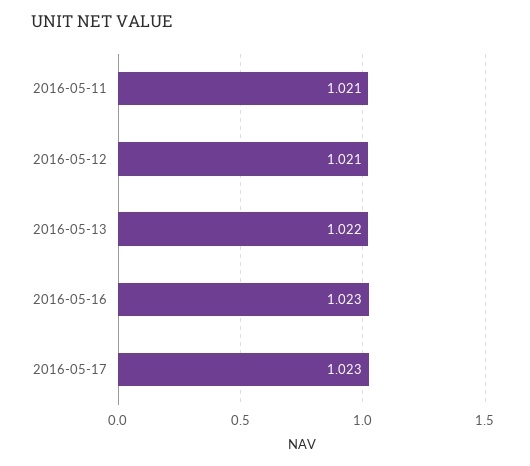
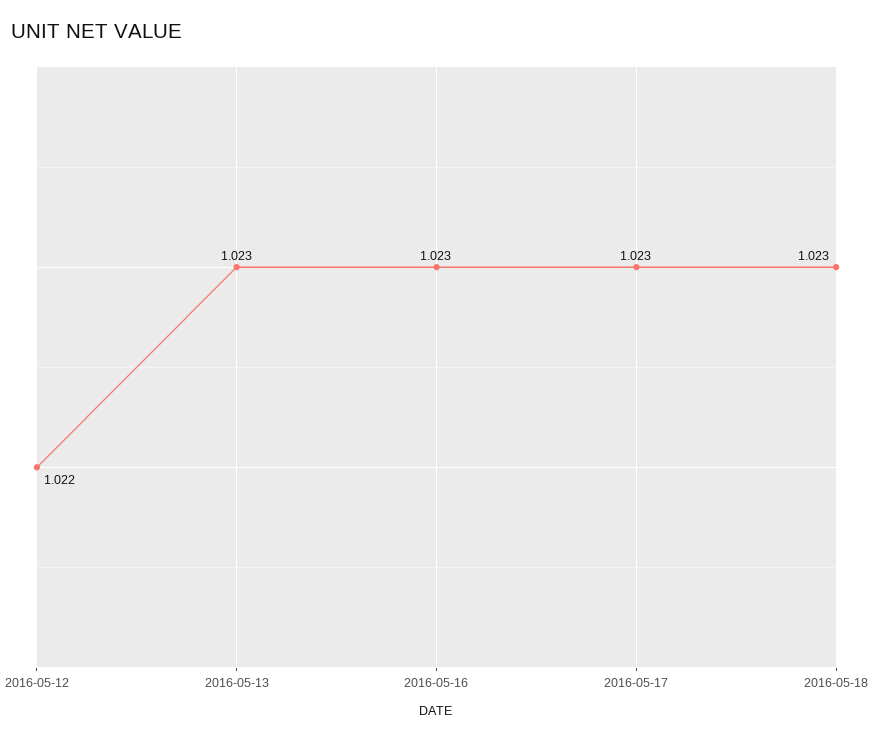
2016-05-11: 1.021 -> none
2016-05-12: 1.021 -> 1.022
2016-05-13: 1.022 -> 1.023
2016-05-18: none -> 1.023

